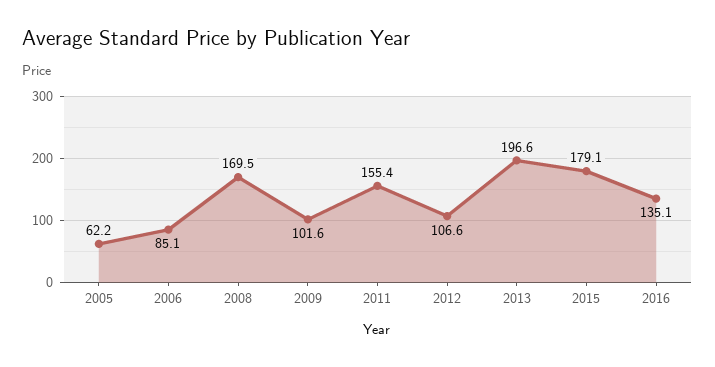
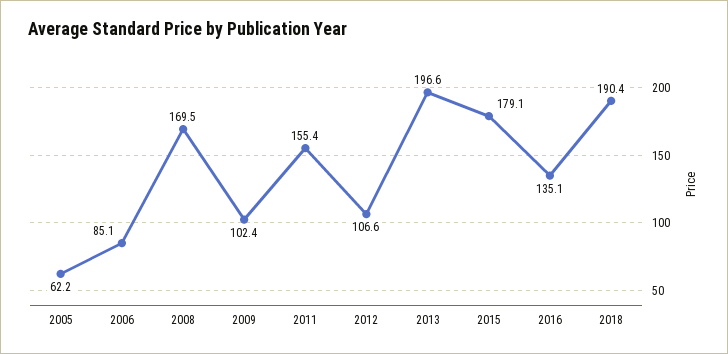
2009: 101.6 -> 102.4
2018: none -> 190.4

